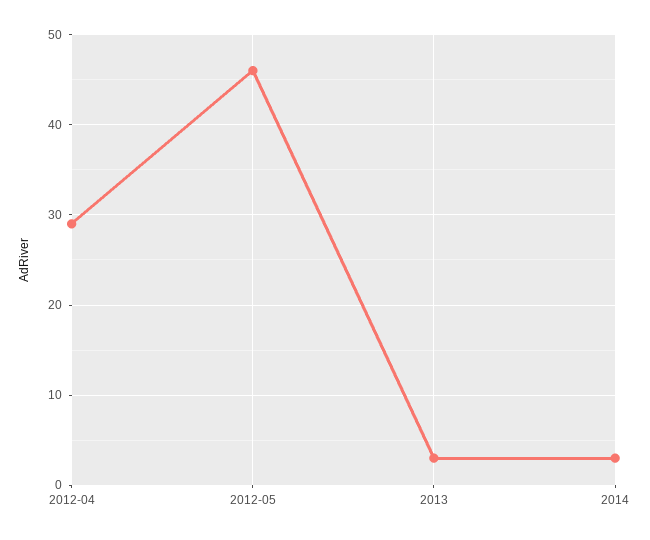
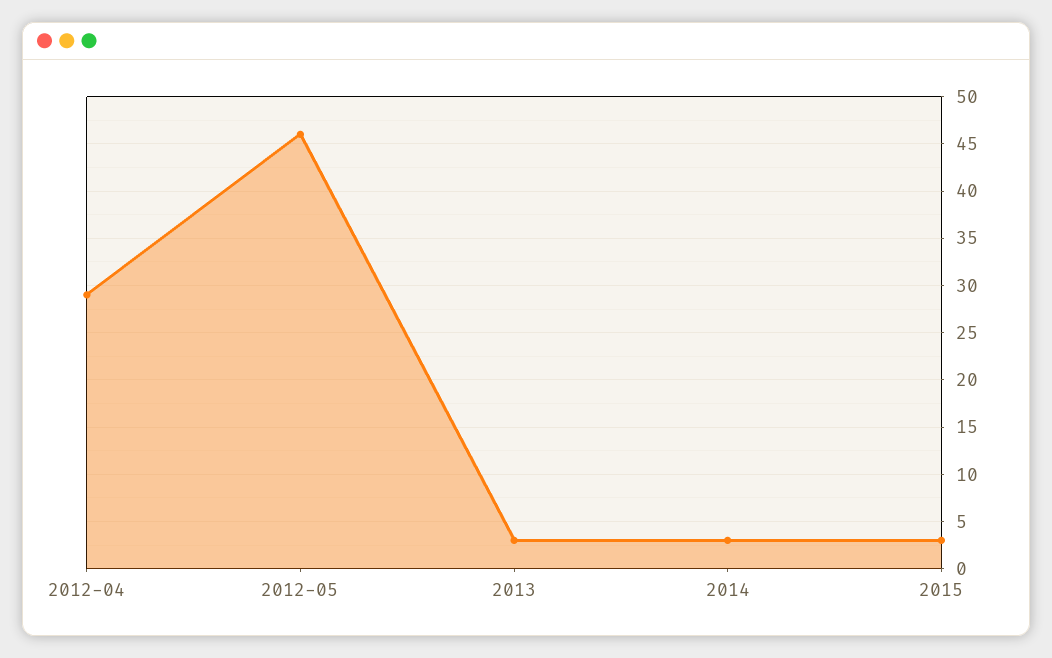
2015: none -> 3

